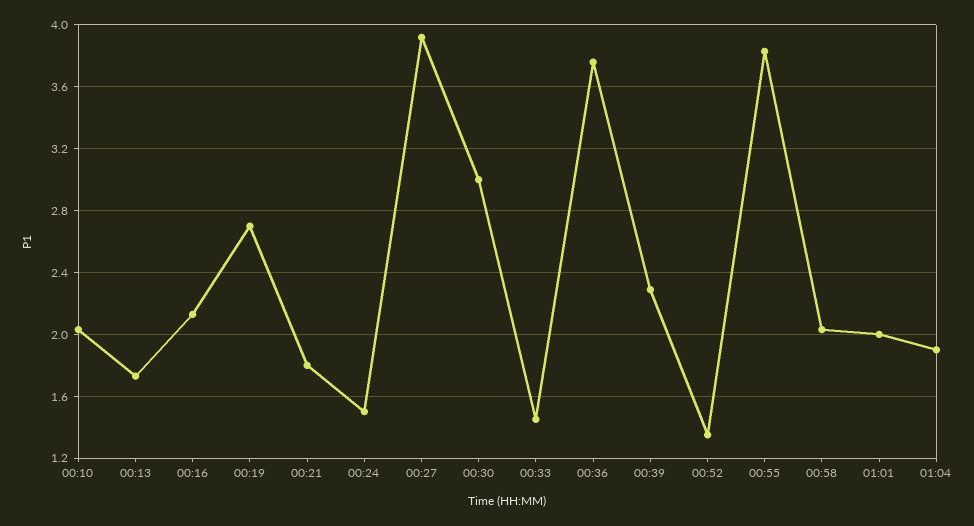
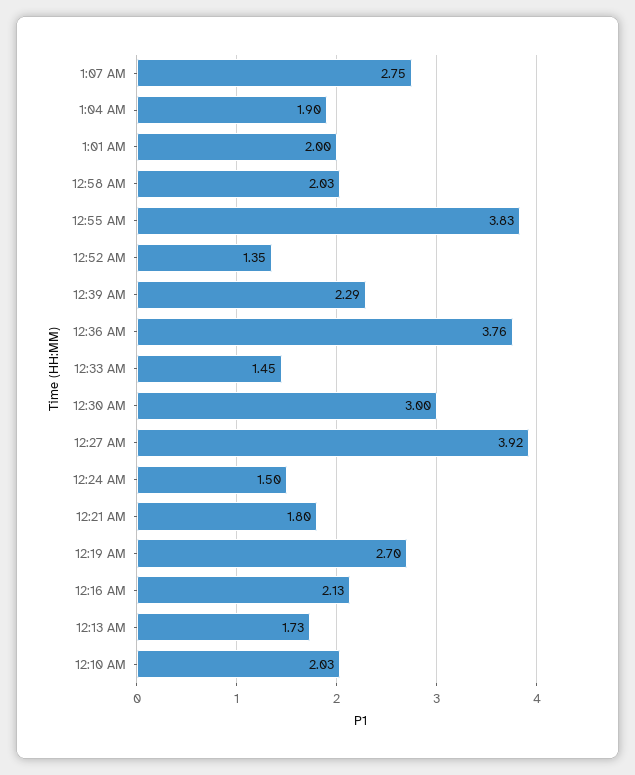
1:07 AM: none -> 2.75

